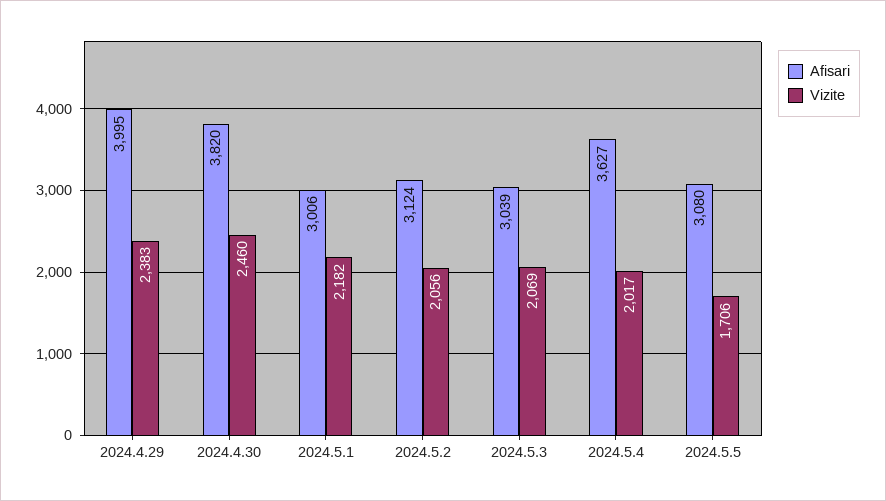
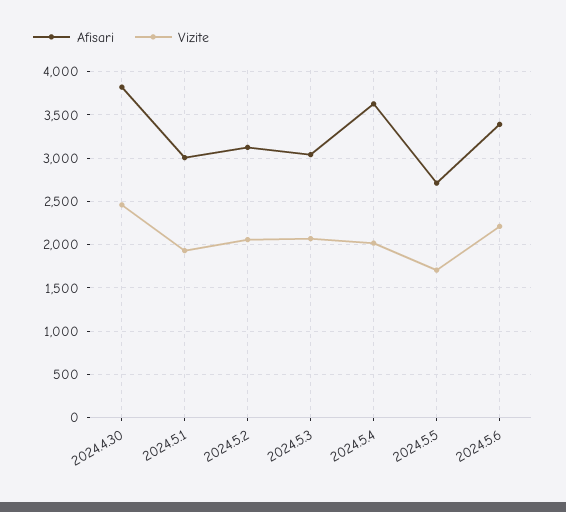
Afisari, 2024.4.29: 3995 -> none
Vizite, 2024.4.29: 2383 -> none
Vizite, 2024.5.1: 2182 -> 1900
Afisari, 2024.5.5: 3080 -> 2700
Afisari, 2024.5.6: none -> 3400
Vizite, 2024.5.6: none -> 2200

